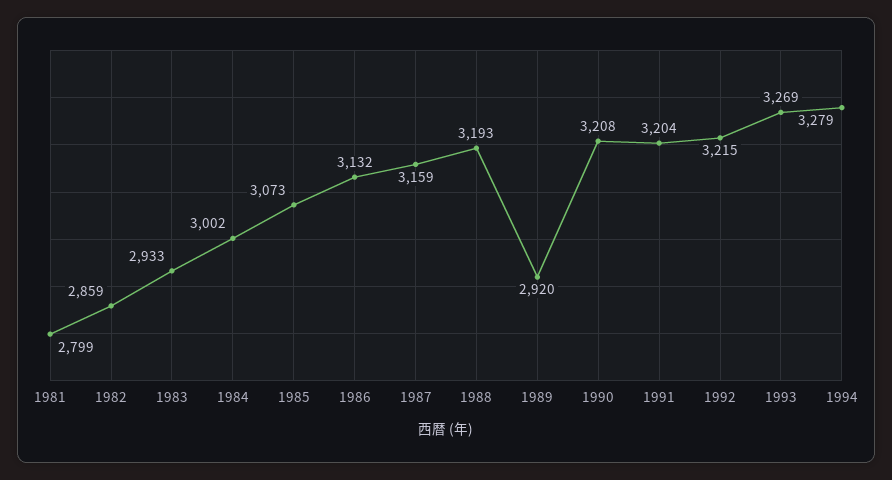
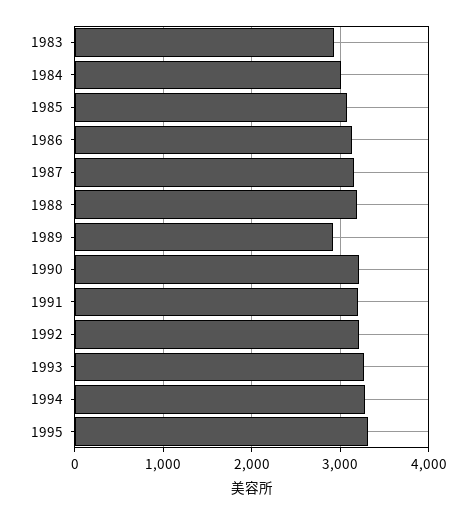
1981: 2799 -> none
1982: 2859 -> none
1995: none -> 3300

